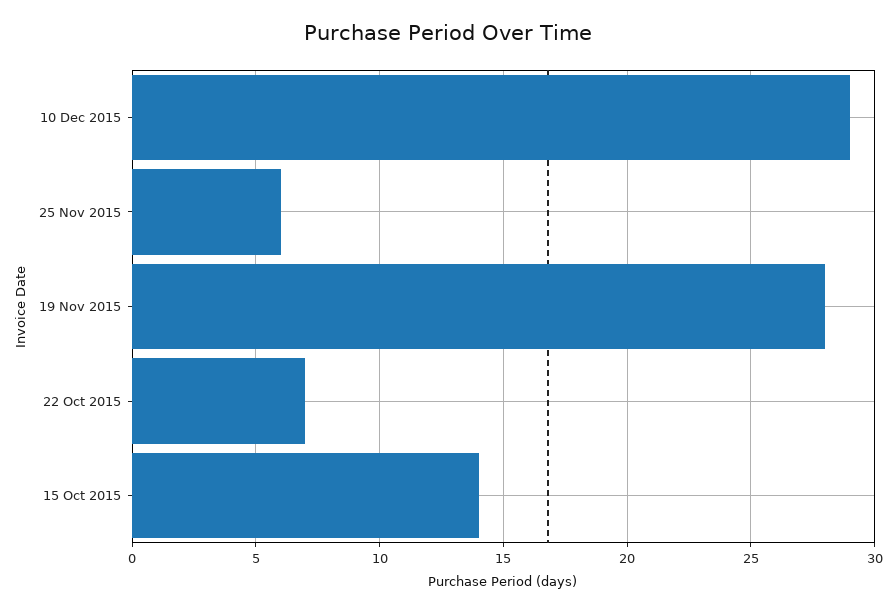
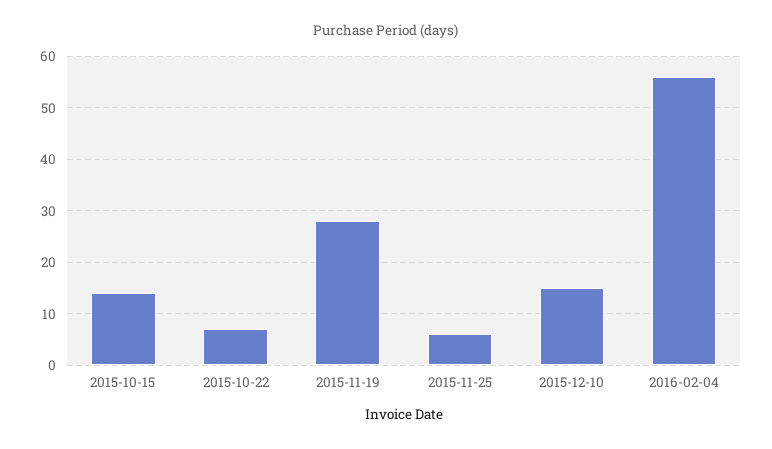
10 Dec 2015: 29 -> 15
2016-02-04: none -> 55

